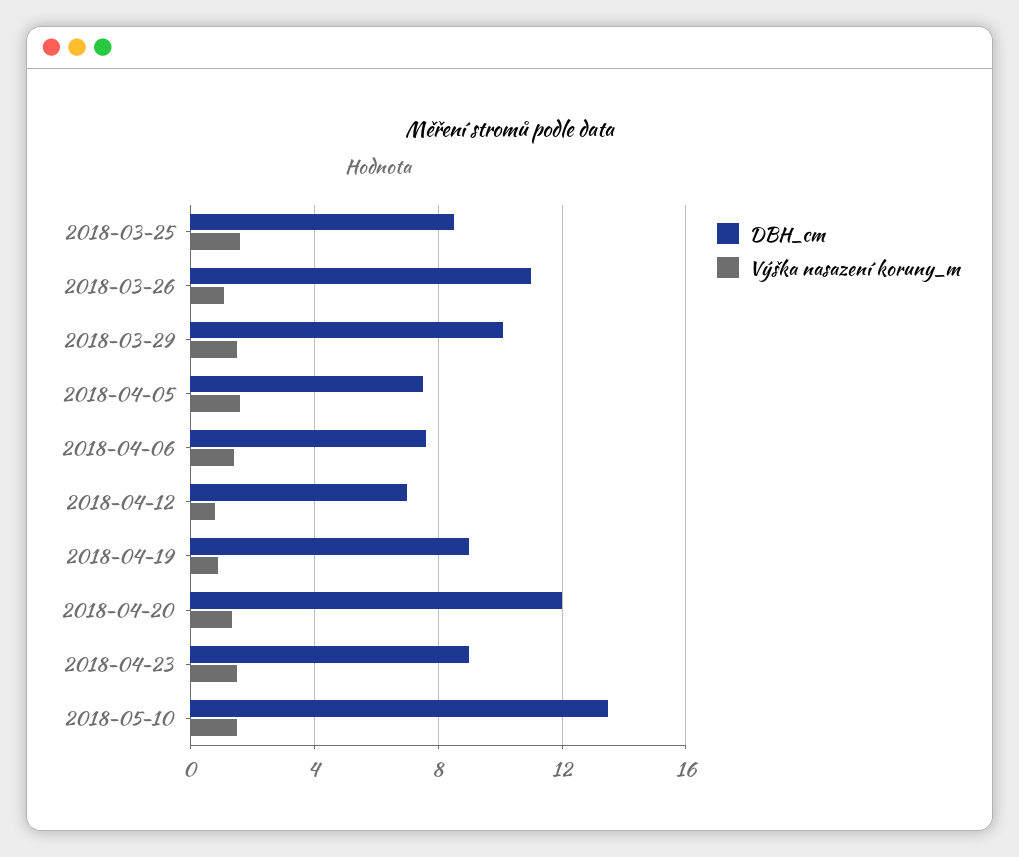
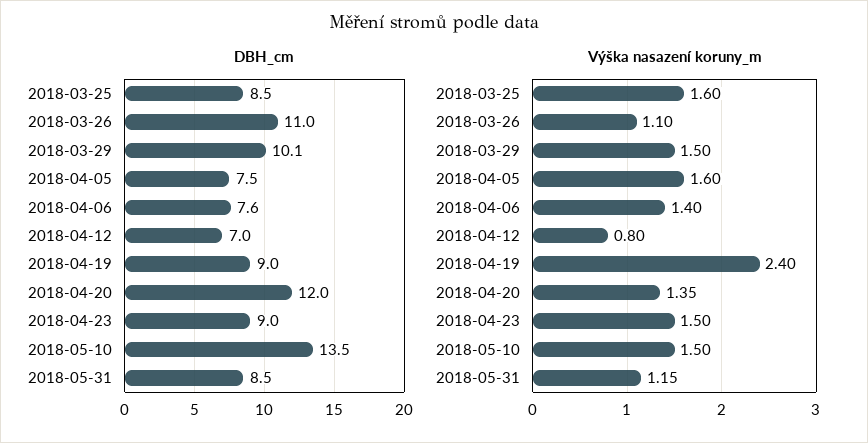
Výška nasazení koruny_m, 2018-04-19: 1 -> 2.4
DBH_cm, 2018-05-31: none -> 8.5
Výška nasazení koruny_m, 2018-05-31: none -> 1.15

